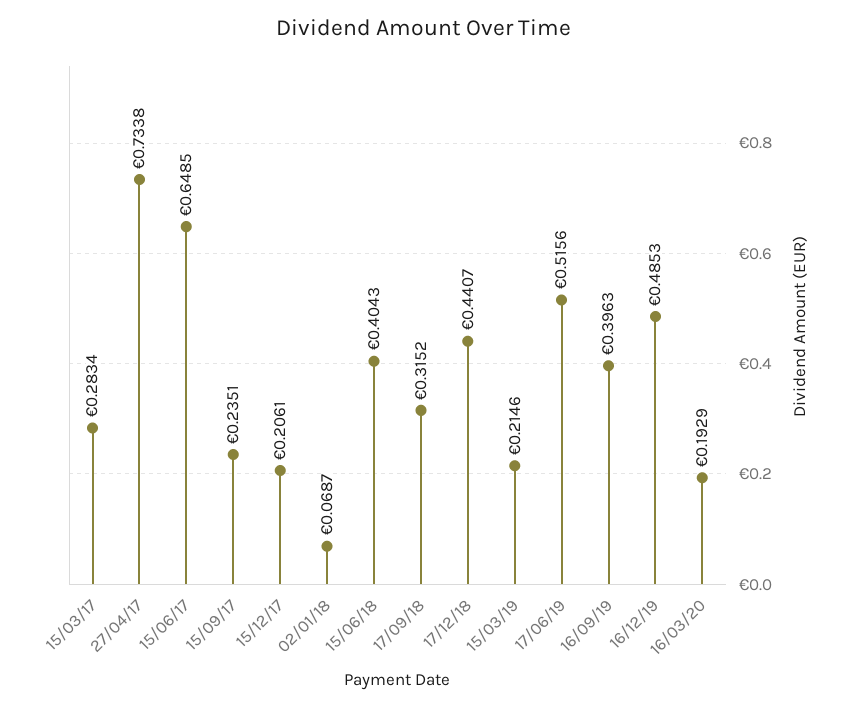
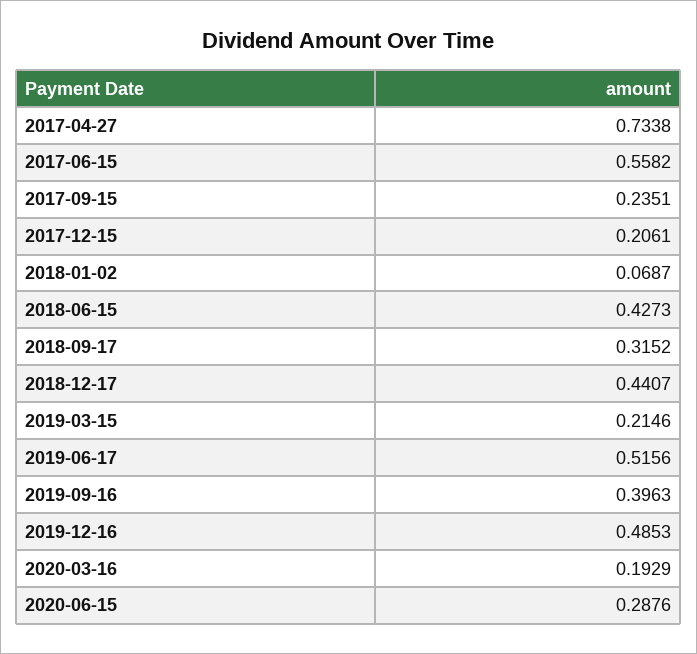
15/03/17: 0.2834 -> none
15/06/17: 0.6485 -> 0.5582
15/06/18: 0.4043 -> 0.4273
2020-06-15: none -> 0.2876

